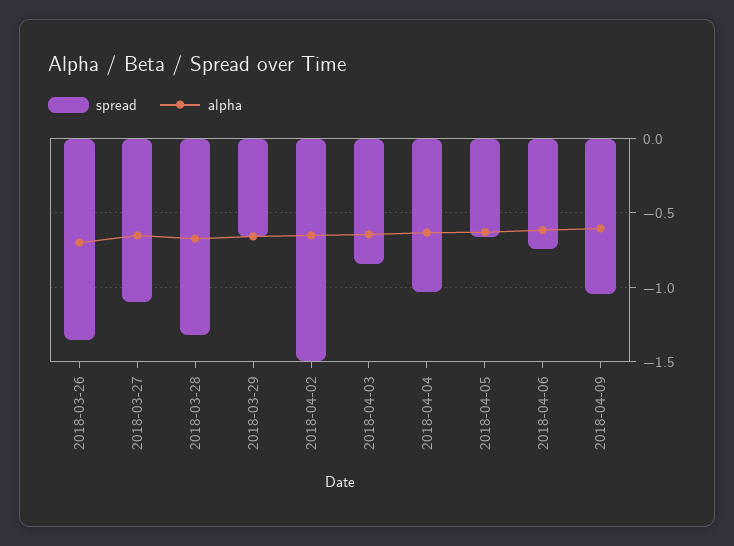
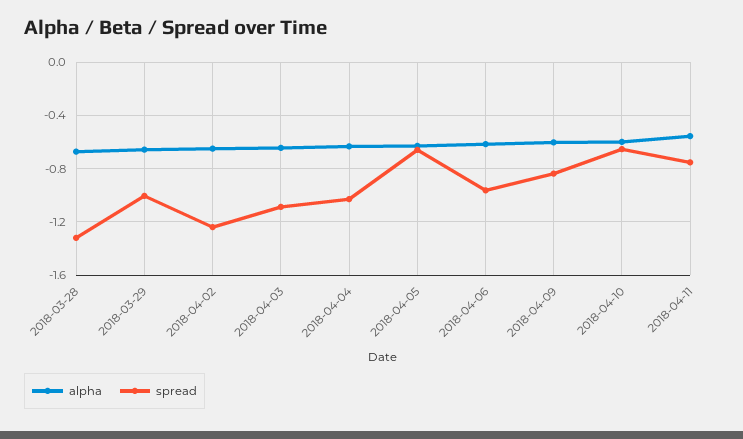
spread, 2018-03-26: -1.35 -> none
alpha, 2018-03-26: -0.7 -> none
spread, 2018-03-27: -1.1 -> none
alpha, 2018-03-27: -0.65 -> none
spread, 2018-03-29: -0.65 -> -1
spread, 2018-04-02: -1.5 -> -1.25
spread, 2018-04-03: -0.85 -> -1.1
spread, 2018-04-06: -0.75 -> -0.95
spread, 2018-04-09: -1.05 -> -0.85
alpha, 2018-04-10: none -> -0.6
spread, 2018-04-10: none -> -0.65
alpha, 2018-04-11: none -> -0.55
spread, 2018-04-11: none -> -0.75

